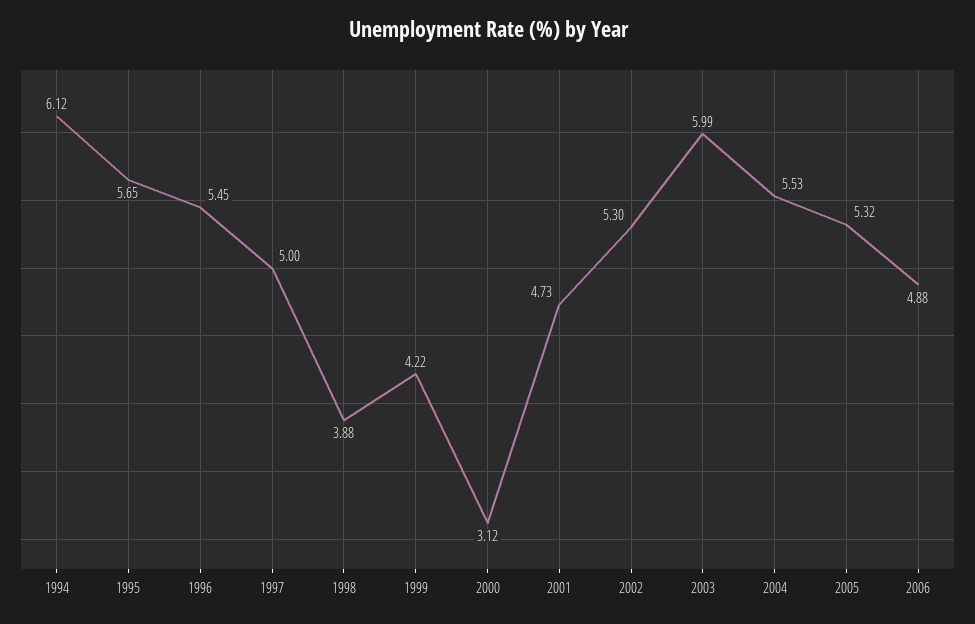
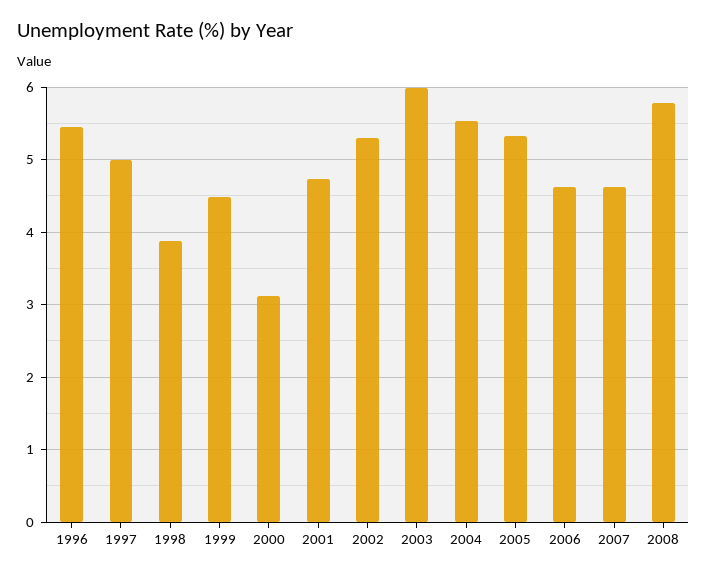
1994: 6.12 -> none
1995: 5.65 -> none
1999: 4.22 -> 4.5
2006: 4.88 -> 4.6
2007: none -> 4.6
2008: none -> 5.8

